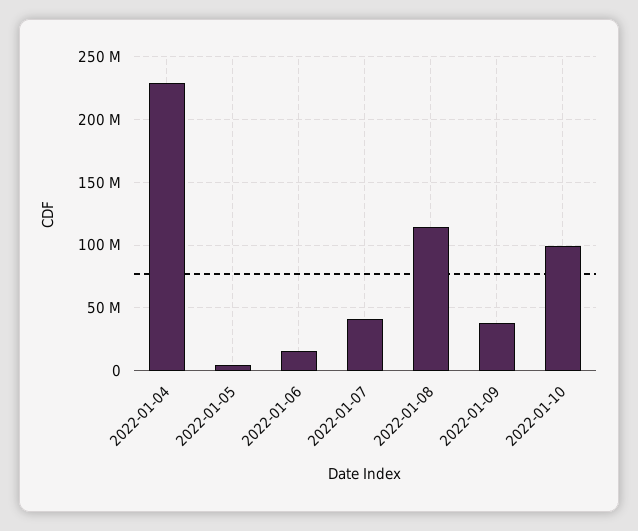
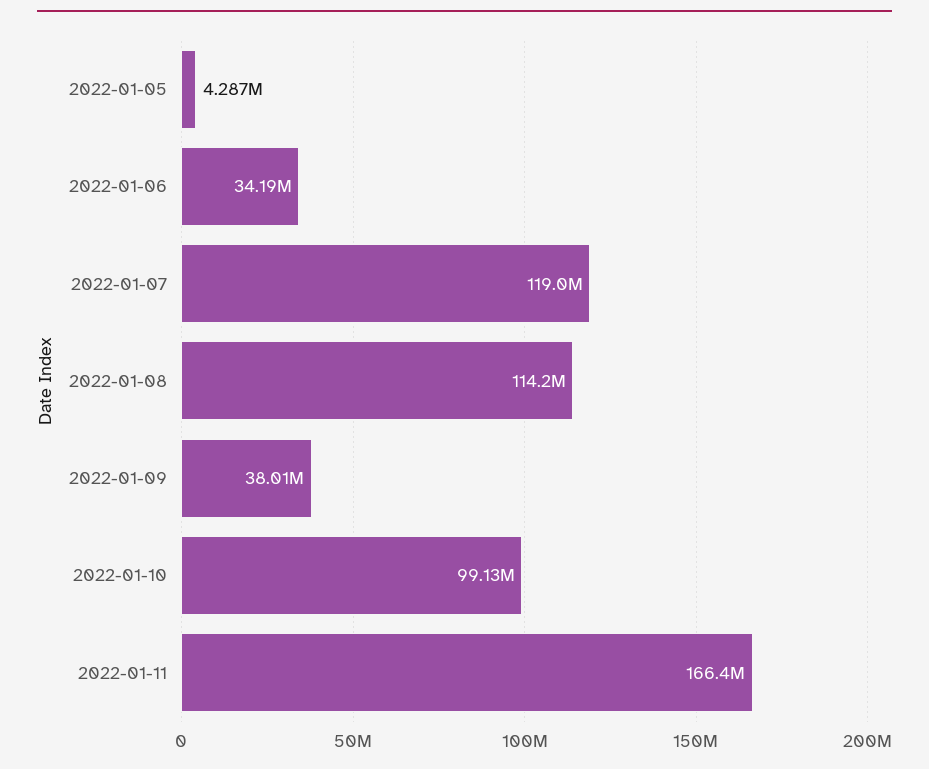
2022-01-04: 230000000 -> none
2022-01-06: 15000000 -> 34190000
2022-01-07: 40000000 -> 119000000
2022-01-11: none -> 166400000

